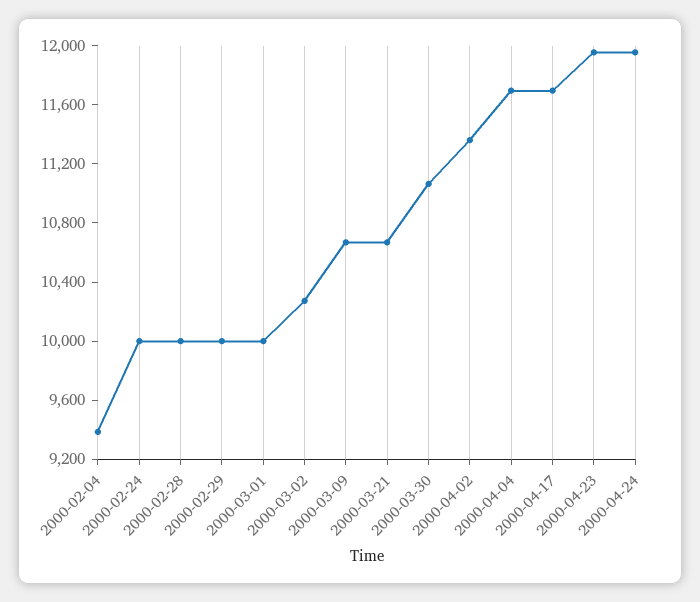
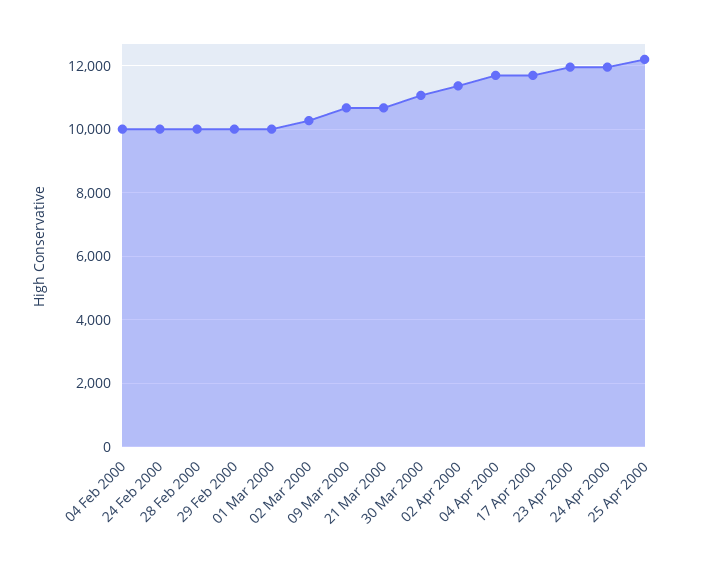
2000-02-04: 9400 -> 10000
25 Apr 2000: none -> 12200

